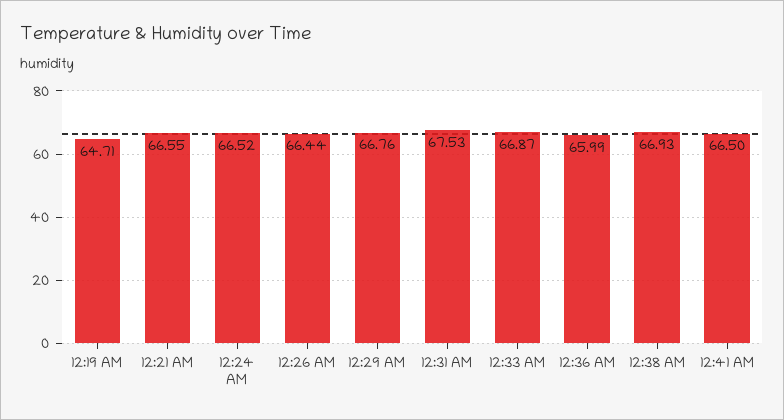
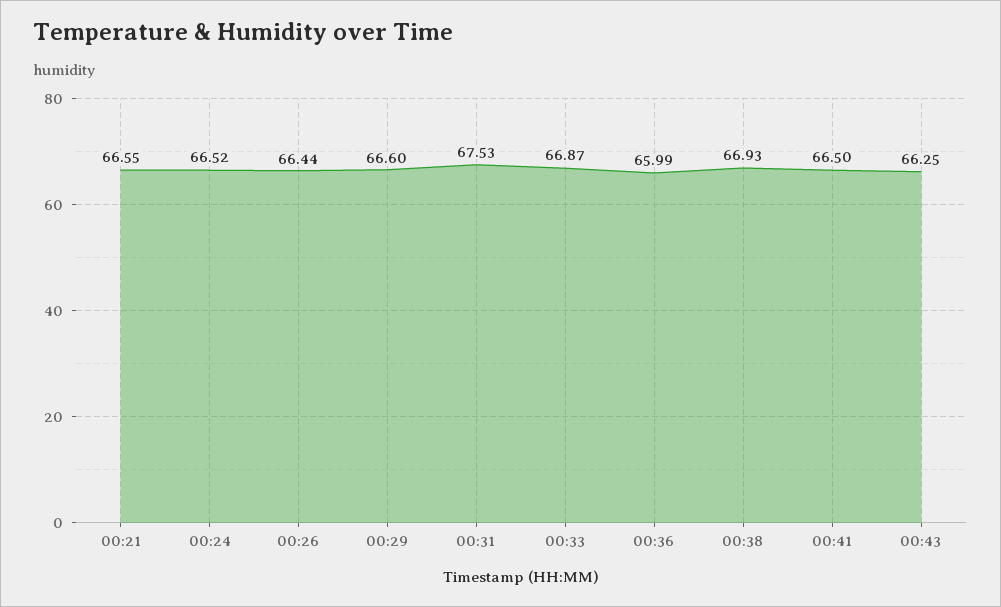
12:19 AM: 64.71 -> none
12:29 AM: 66.76 -> 66.6
00:43: none -> 66.25

